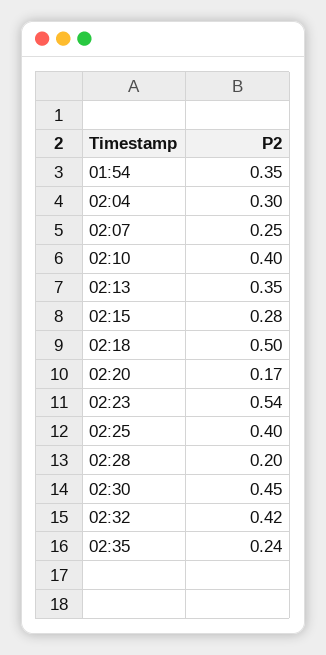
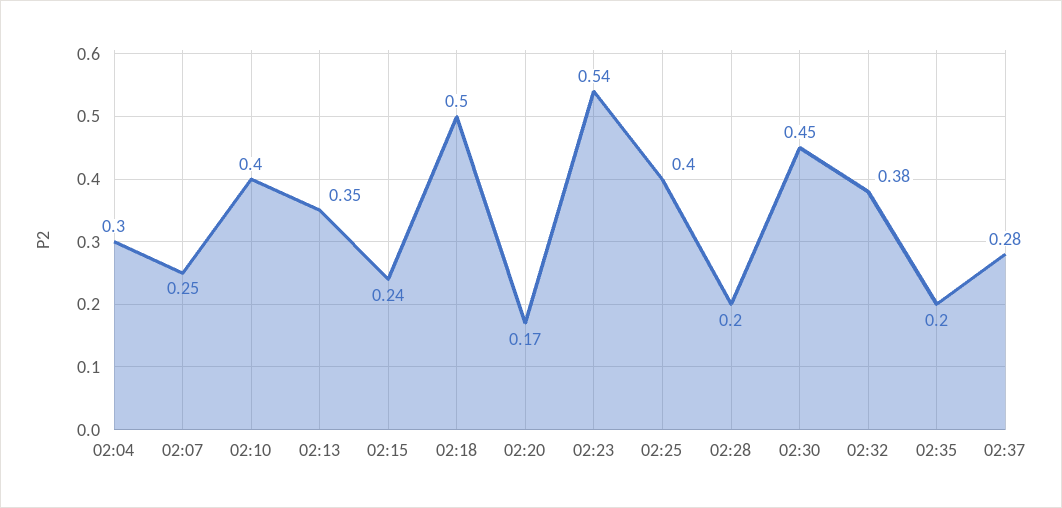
01:54: 0.35 -> none
02:15: 0.28 -> 0.24
02:32: 0.42 -> 0.38
02:35: 0.24 -> 0.2
02:37: none -> 0.28

